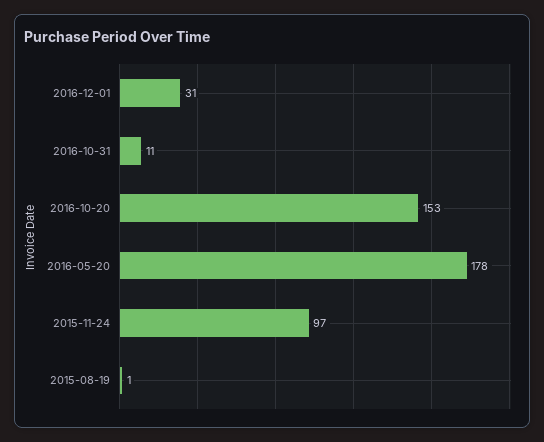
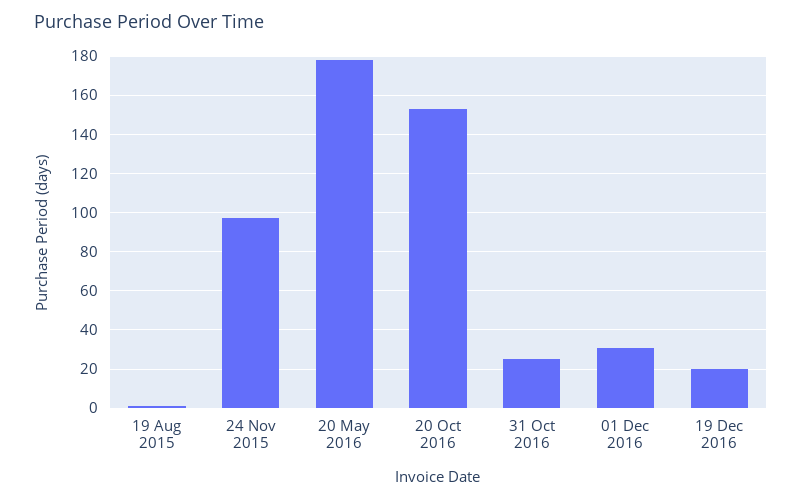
2016-10-31: 11 -> 25
19 Dec 2016: none -> 20

